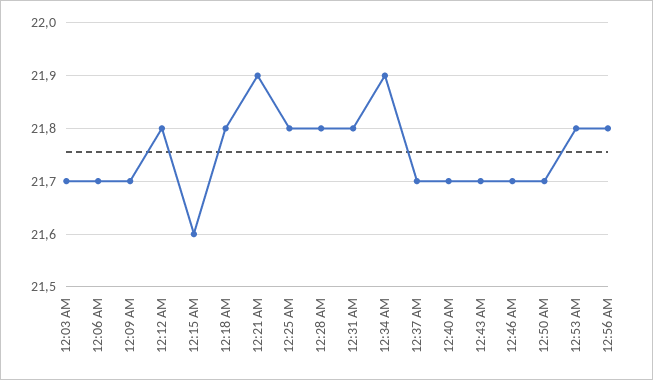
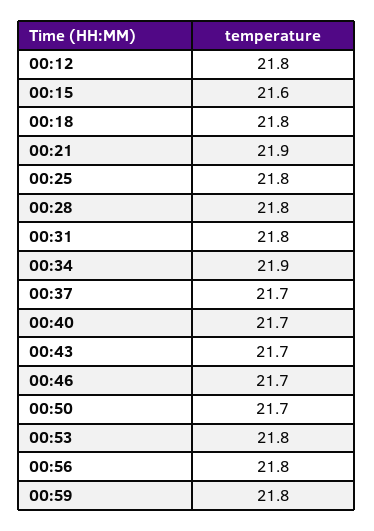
12:03 AM: 21.7 -> none
12:06 AM: 21.7 -> none
12:09 AM: 21.7 -> none
00:59: none -> 21.8

